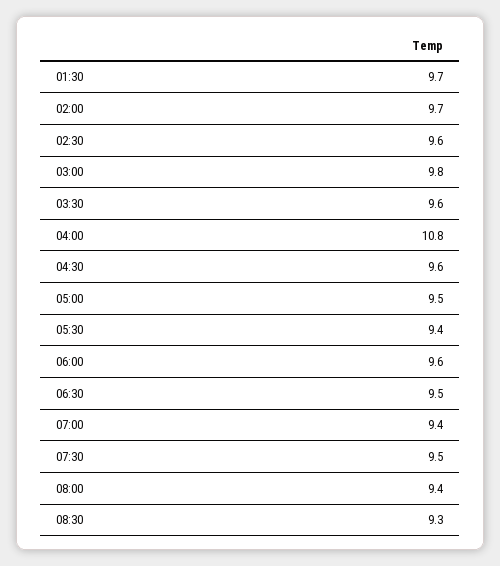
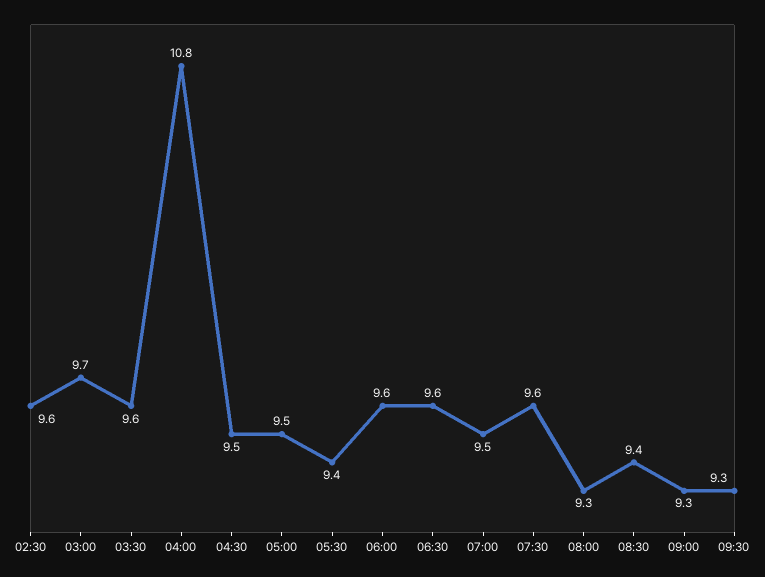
01:30: 9.7 -> none
02:00: 9.7 -> none
03:00: 9.8 -> 9.7
04:30: 9.6 -> 9.5
06:30: 9.5 -> 9.6
07:00: 9.4 -> 9.5
07:30: 9.5 -> 9.6
08:00: 9.4 -> 9.3
08:30: 9.3 -> 9.4
09:00: none -> 9.3
09:30: none -> 9.3

